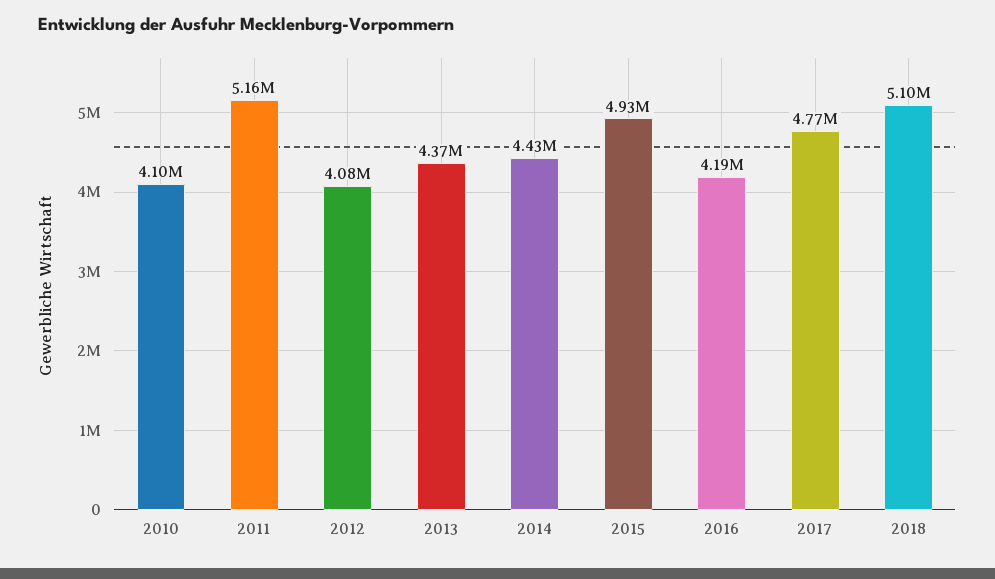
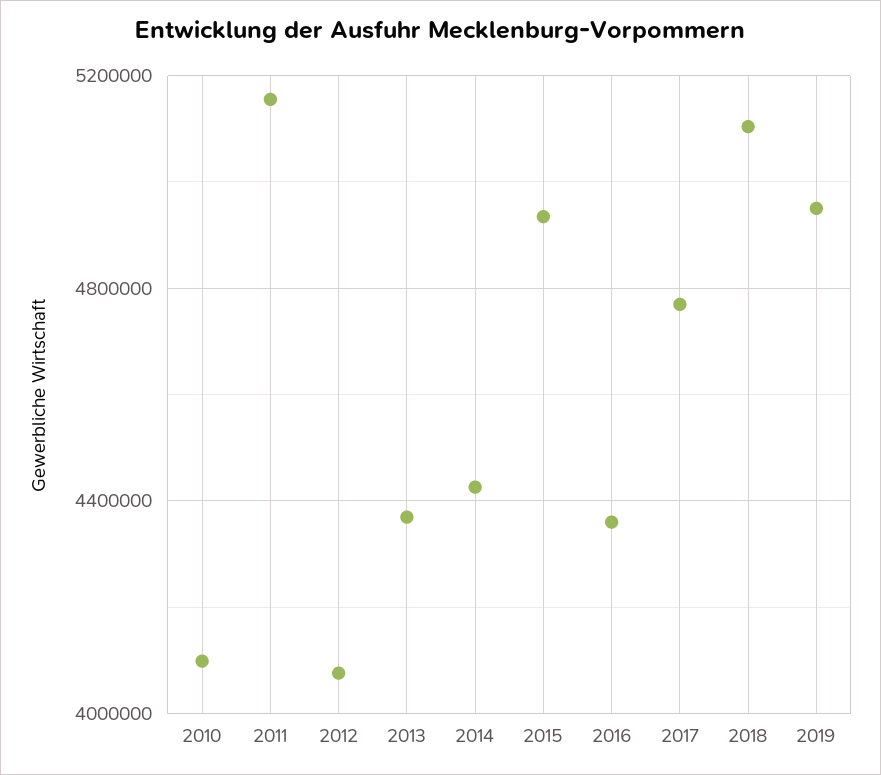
2016: 4190000 -> 4350000
2019: none -> 4950000

